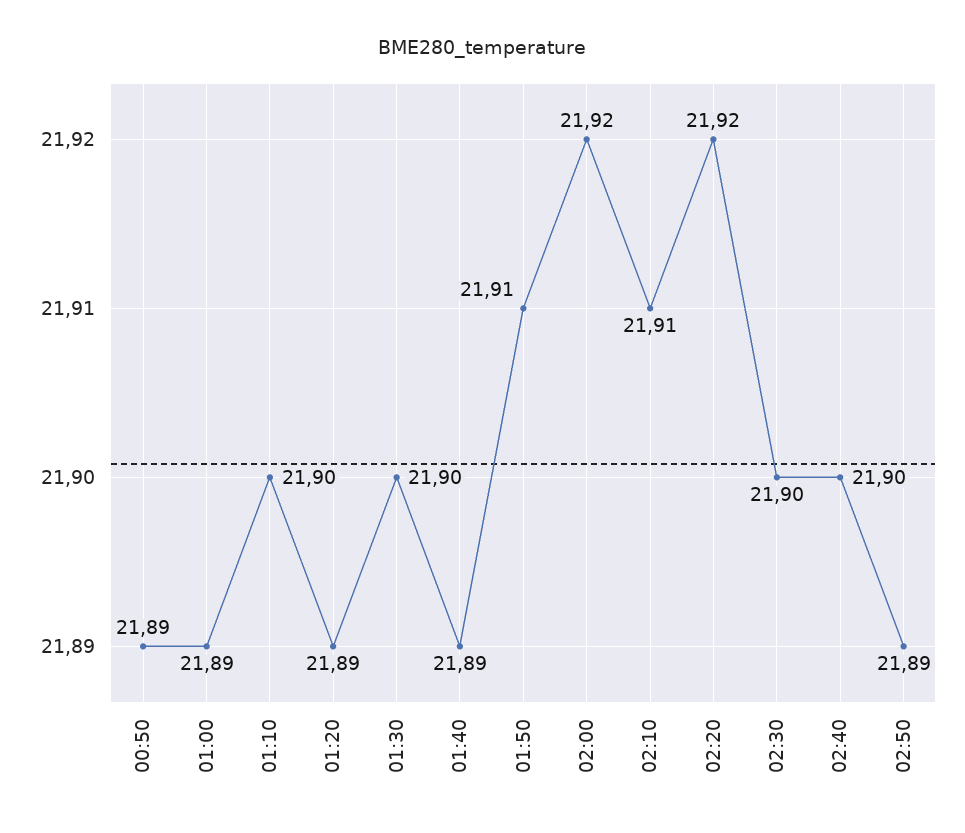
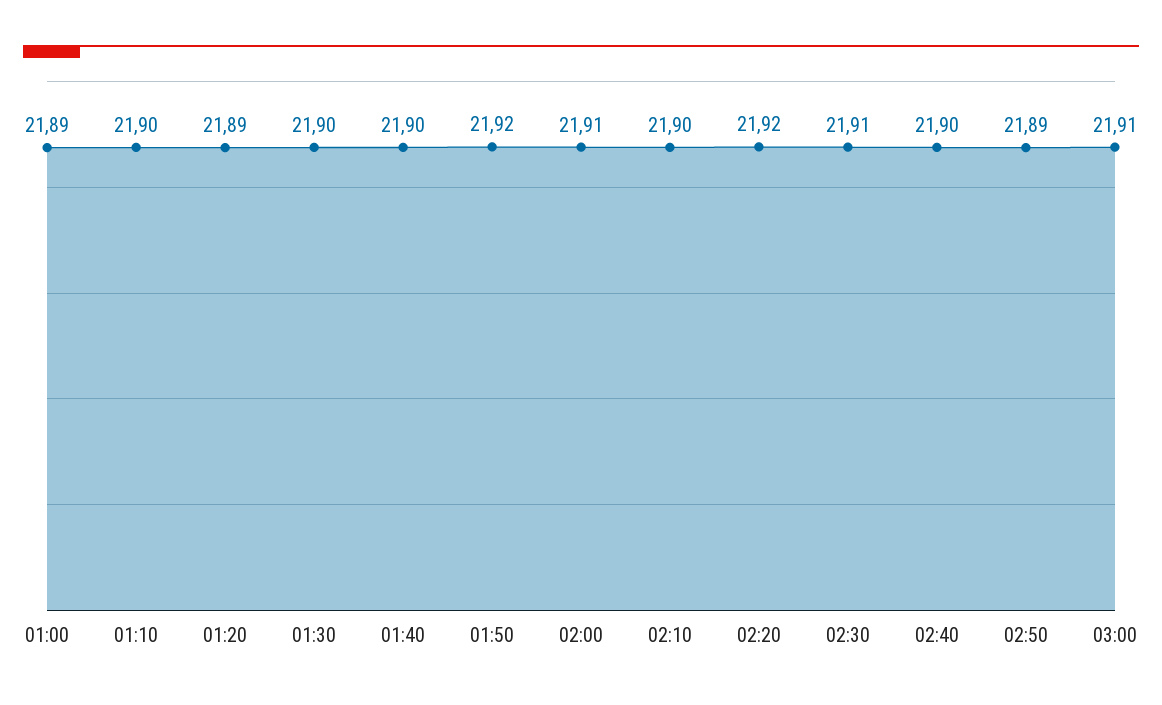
00:50: 21.89 -> none
01:40: 21.89 -> 21.9
01:50: 21.91 -> 21.92
02:00: 21.92 -> 21.91
02:10: 21.91 -> 21.9
02:30: 21.9 -> 21.91
03:00: none -> 21.91

